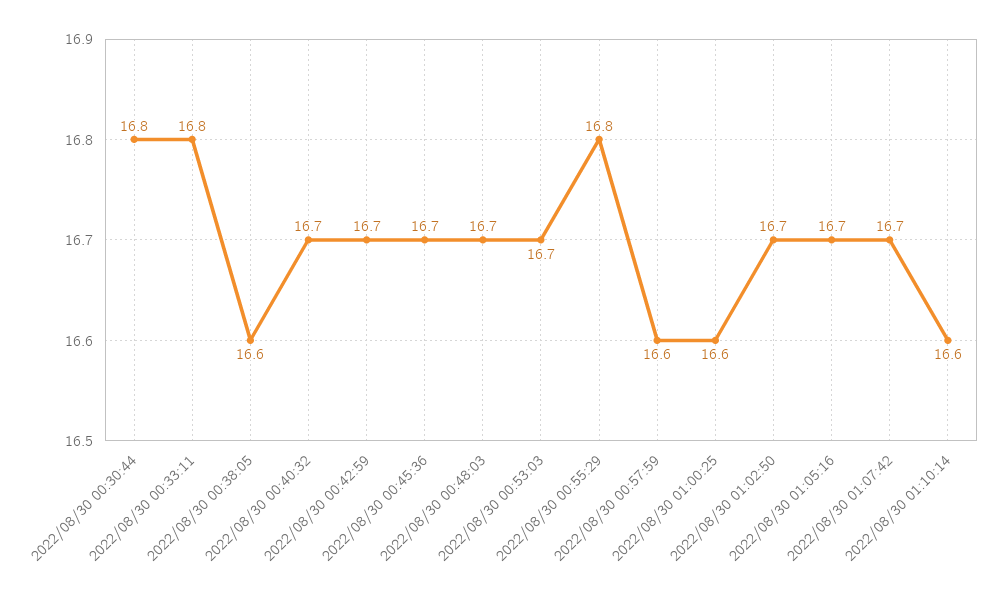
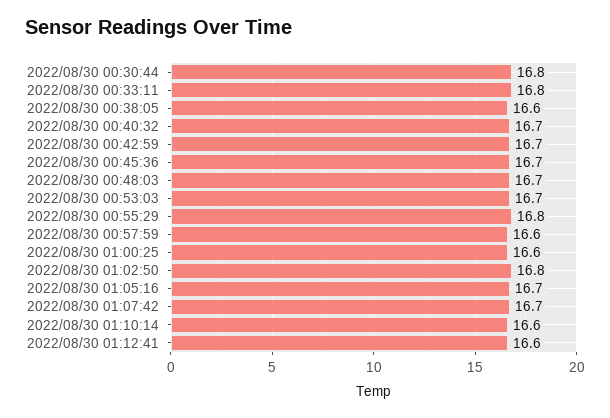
2022/08/30 01:02:50: 16.7 -> 16.8
2022/08/30 01:12:41: none -> 16.6

